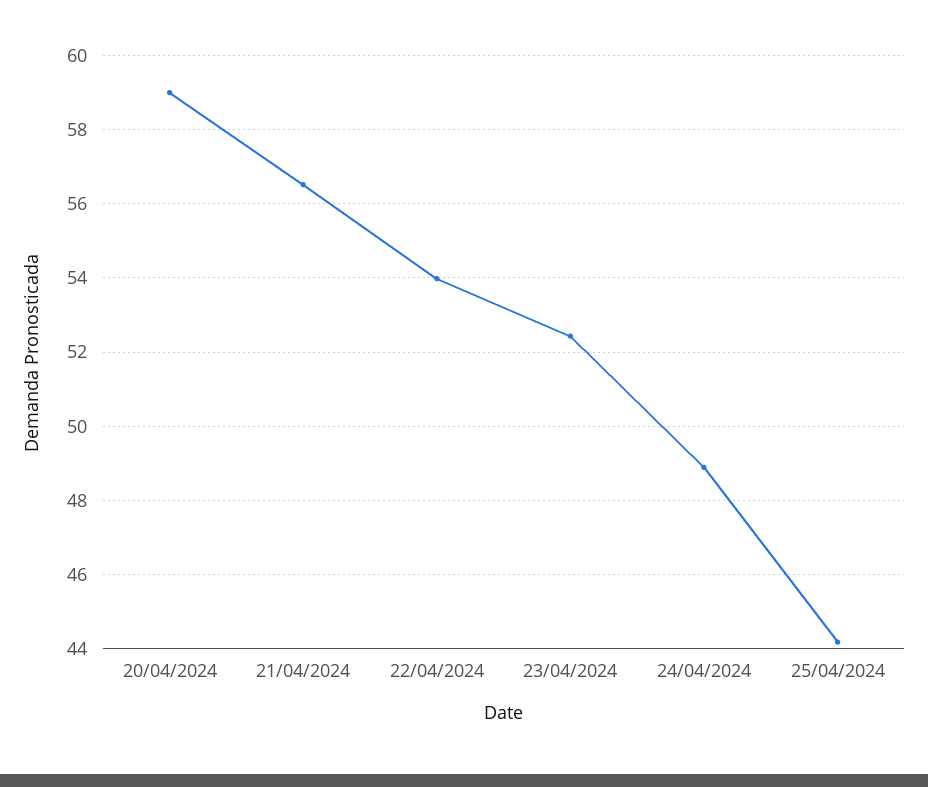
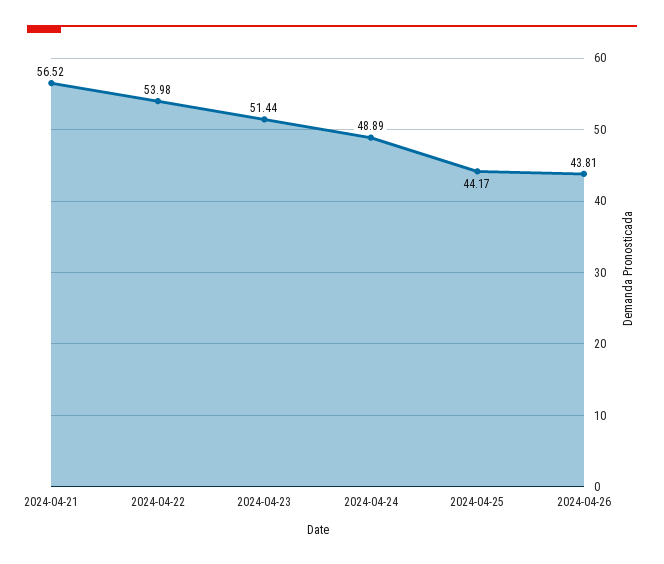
20/04/2024: 59 -> none
23/04/2024: 52.4 -> 51.44
2024-04-26: none -> 43.81

